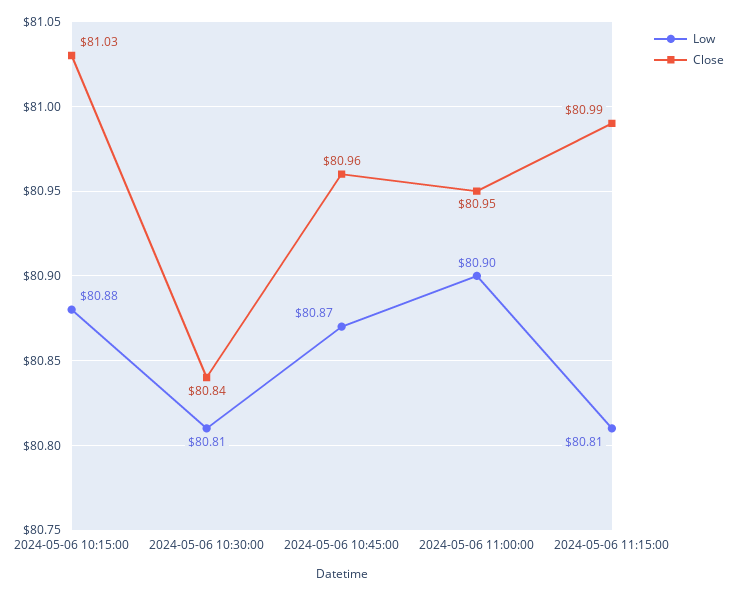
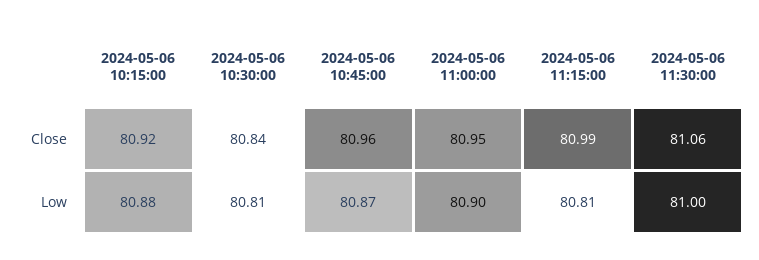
Close, 2024-05-06 10:15:00: 81.03 -> 80.92
Close, 2024-05-06 11:30:00: none -> 81.06
Low, 2024-05-06 11:30:00: none -> 81

